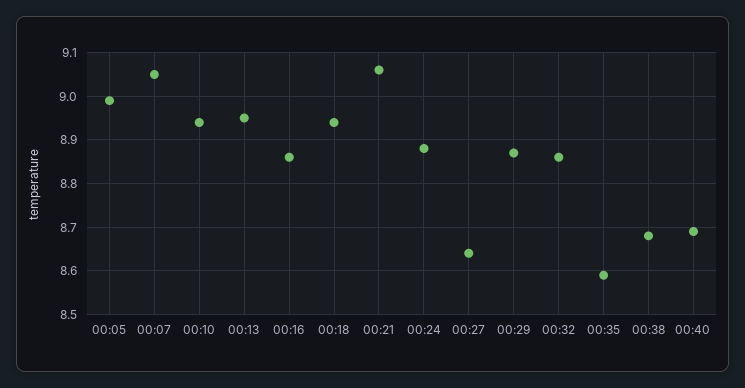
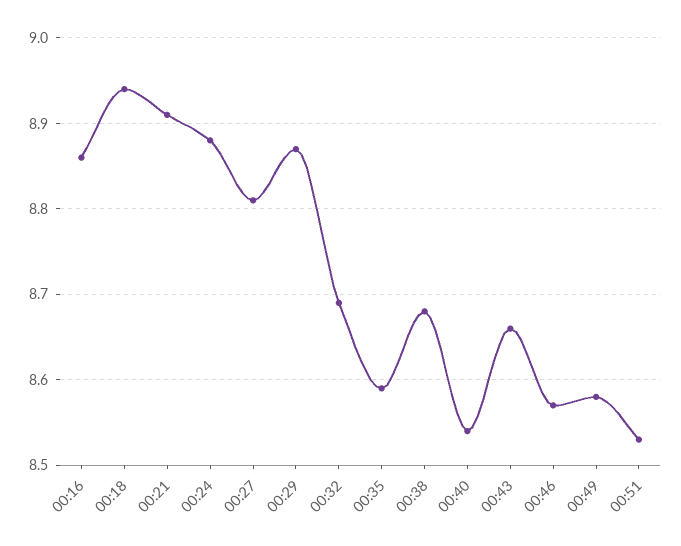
00:05: 9 -> none
00:07: 9.05 -> none
00:10: 8.95 -> none
00:13: 8.95 -> none
00:21: 9.05 -> 8.91
00:27: 8.65 -> 8.81
00:32: 8.85 -> 8.69
00:40: 8.7 -> 8.54
00:43: none -> 8.66
00:46: none -> 8.57
00:49: none -> 8.58
00:51: none -> 8.53

